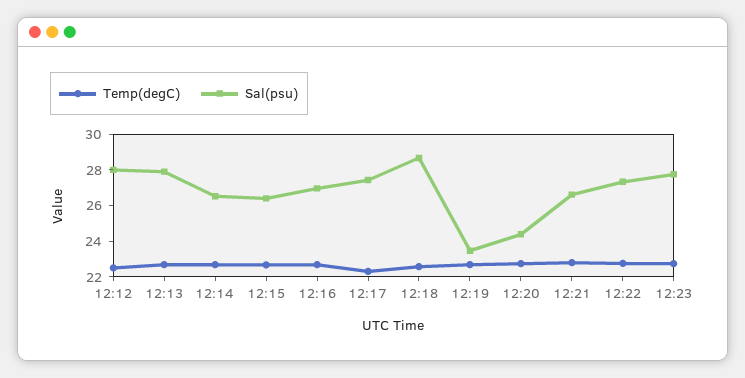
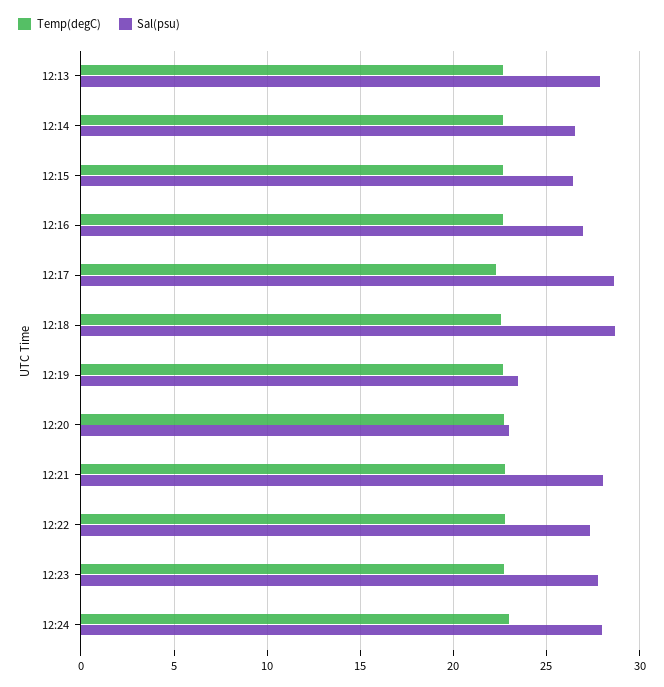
Temp(degC), 12:12: 22.5 -> none
Sal(psu), 12:12: 28 -> none
Sal(psu), 12:17: 27.5 -> 28.5
Sal(psu), 12:20: 24.5 -> 23
Sal(psu), 12:21: 26.5 -> 28
Temp(degC), 12:24: none -> 23
Sal(psu), 12:24: none -> 28

